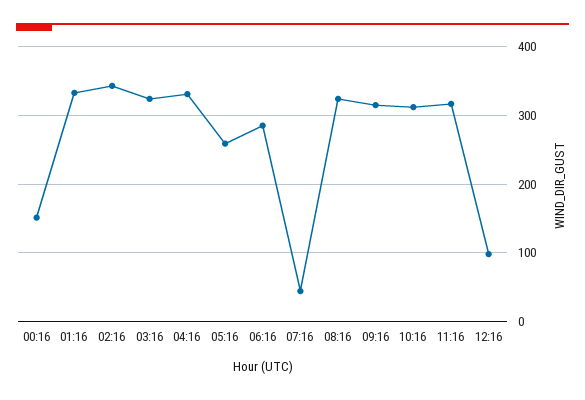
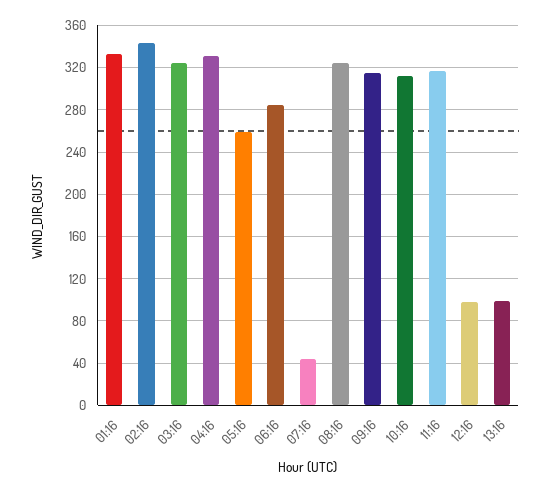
00:16: 150 -> none
13:16: none -> 100

